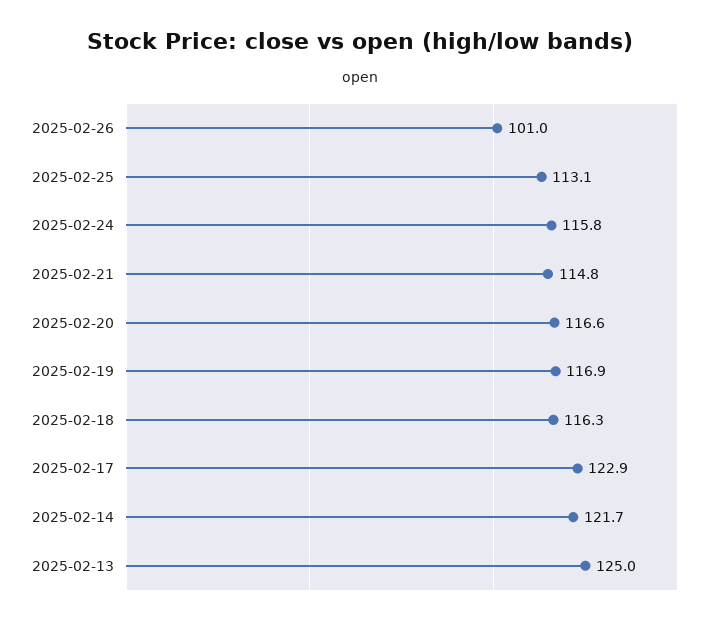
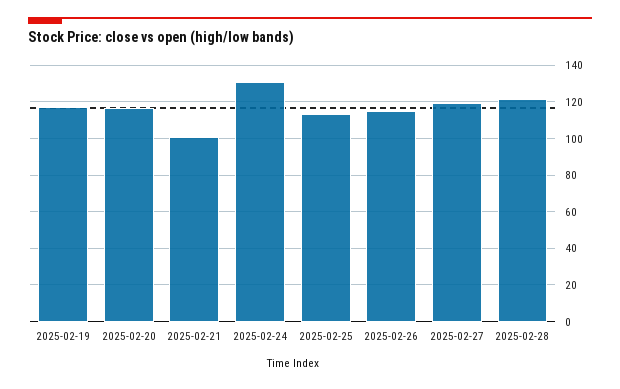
2025-02-26: 101 -> 115
2025-02-24: 115.8 -> 130
2025-02-21: 114.8 -> 100
2025-02-18: 116.3 -> none
2025-02-17: 122.9 -> none
2025-02-14: 121.7 -> none
2025-02-13: 125 -> none
2025-02-27: none -> 120
2025-02-28: none -> 120

